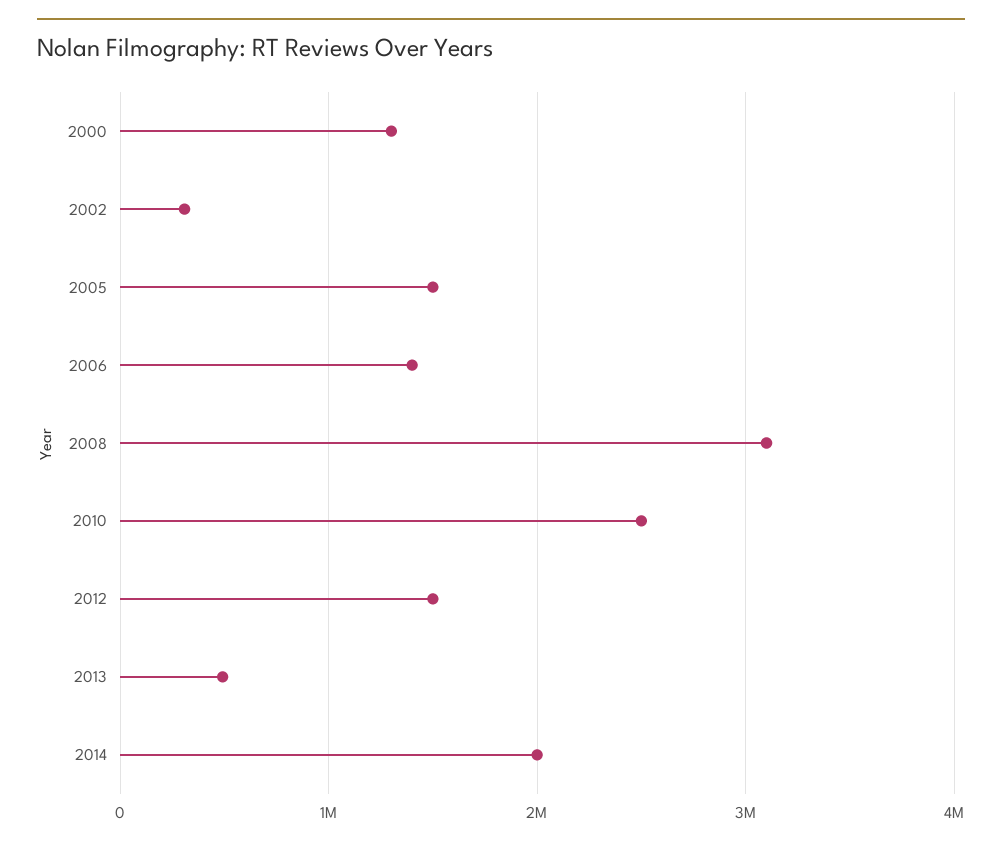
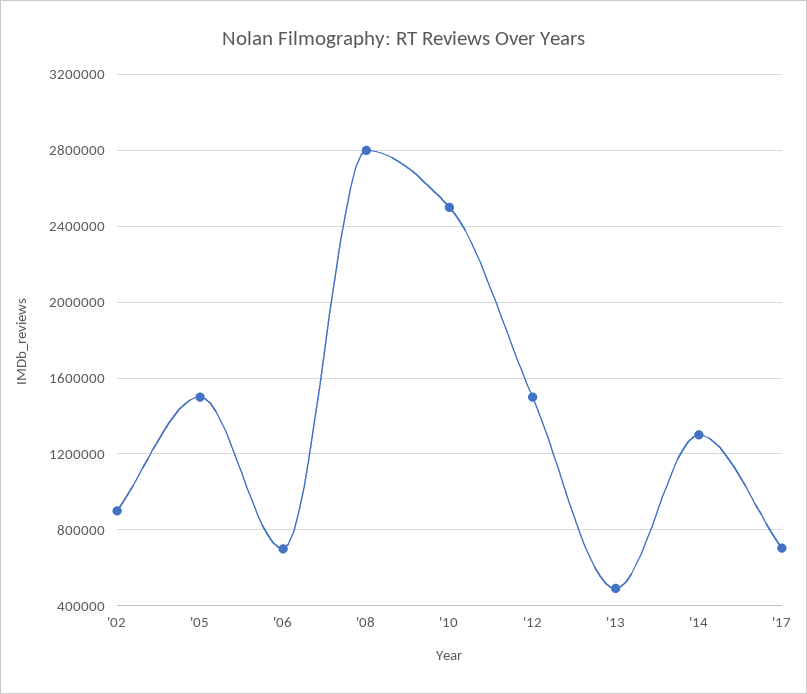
2000: 1300000 -> none
2002: 300000 -> 900000
2006: 1400000 -> 700000
2008: 3100000 -> 2800000
2014: 2000000 -> 1300000
'17: none -> 700000

